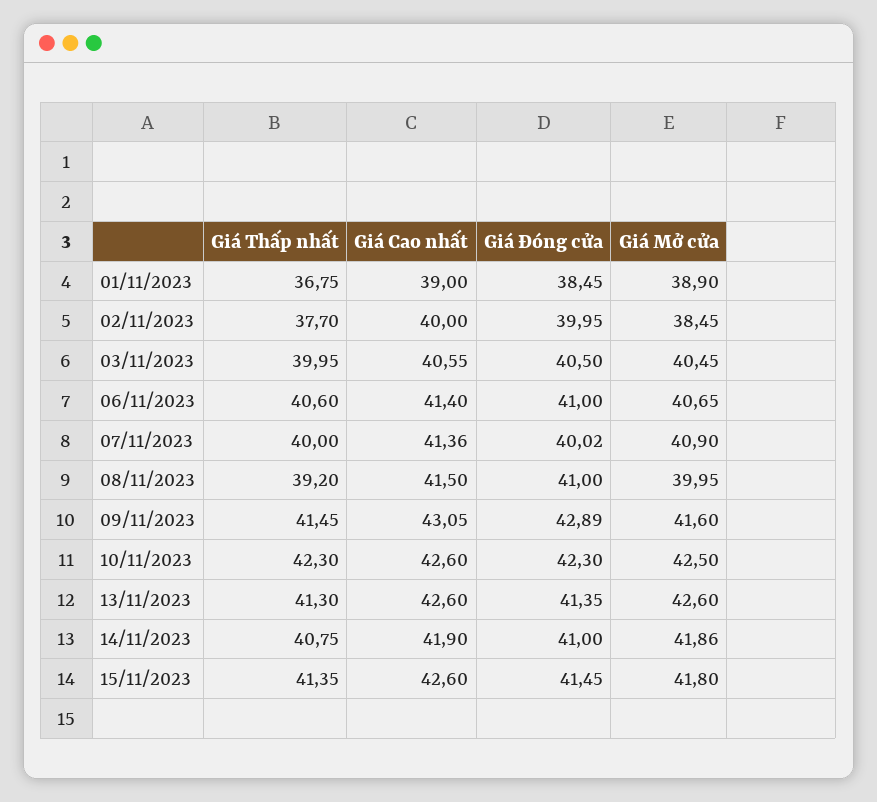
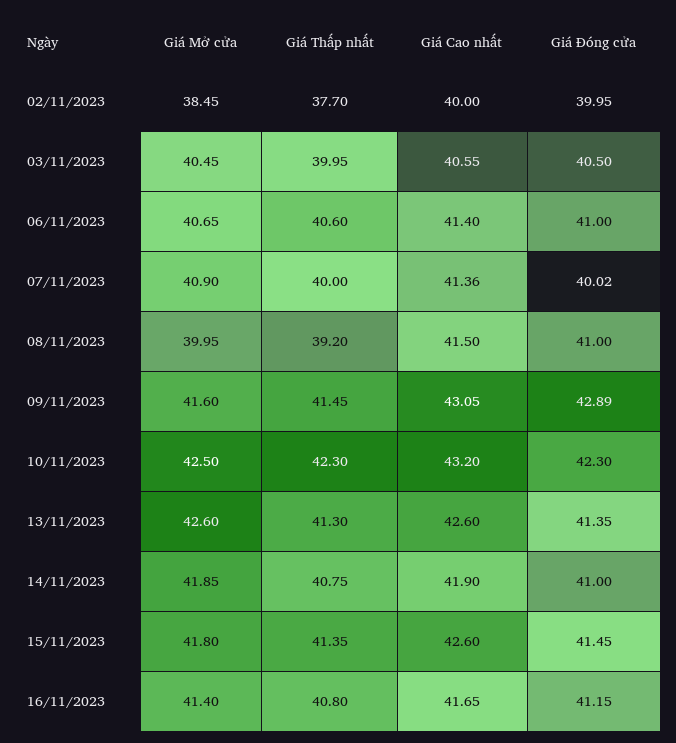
Giá Thấp nhất, 01/11/2023: 36.75 -> none
Giá Cao nhất, 01/11/2023: 39 -> none
Giá Đóng cửa, 01/11/2023: 38.45 -> none
Giá Mở cửa, 01/11/2023: 38.9 -> none
Giá Cao nhất, 10/11/2023: 42.6 -> 43.2
Giá Mở cửa, 14/11/2023: 41.86 -> 41.85
Giá Mở cửa, 16/11/2023: none -> 41.4
Giá Thấp nhất, 16/11/2023: none -> 40.8
Giá Cao nhất, 16/11/2023: none -> 41.65
Giá Đóng cửa, 16/11/2023: none -> 41.15

